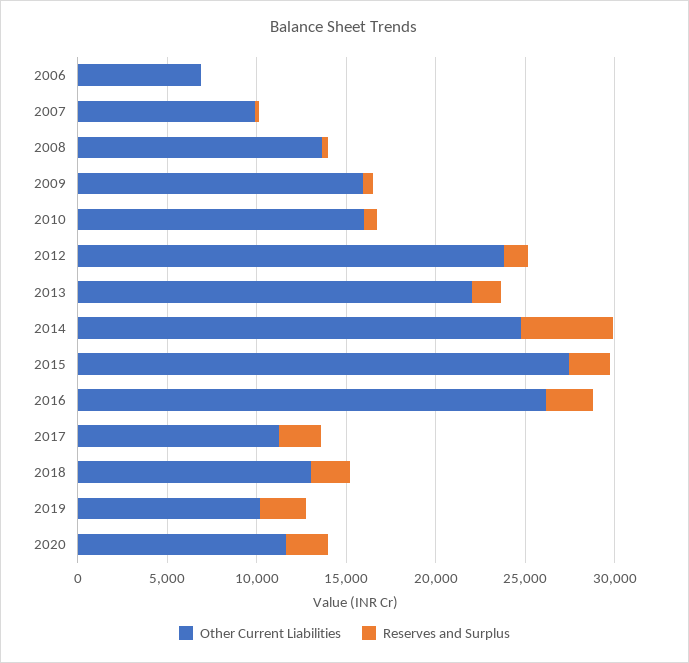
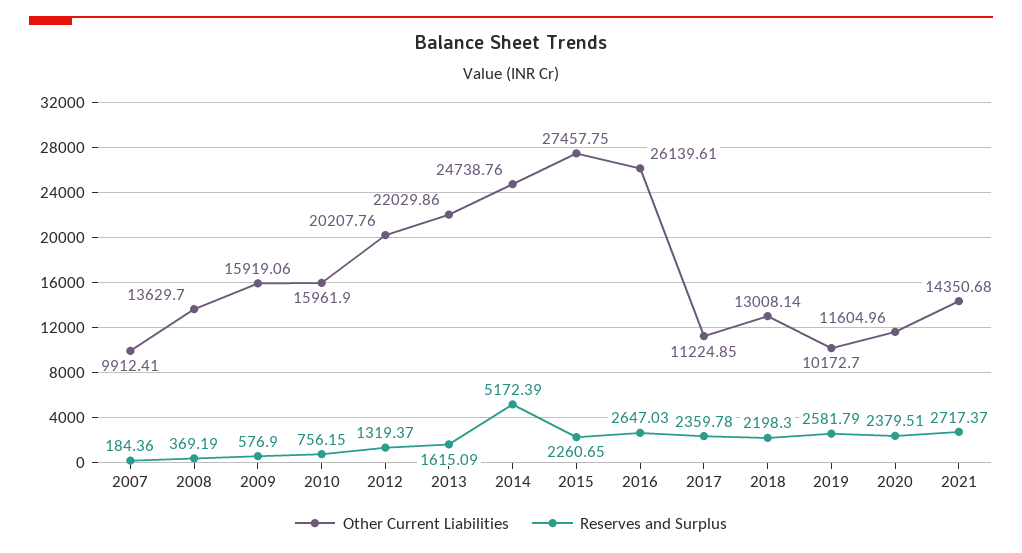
Other Current Liabilities, 2006: 7000 -> none
Reserves and Surplus, 2006: 0 -> none
Other Current Liabilities, 2012: 24000 -> 20207.76
Other Current Liabilities, 2021: none -> 14350.68
Reserves and Surplus, 2021: none -> 2717.37

